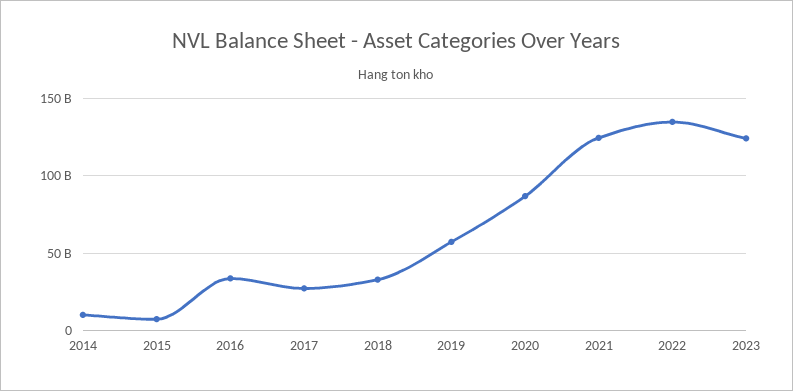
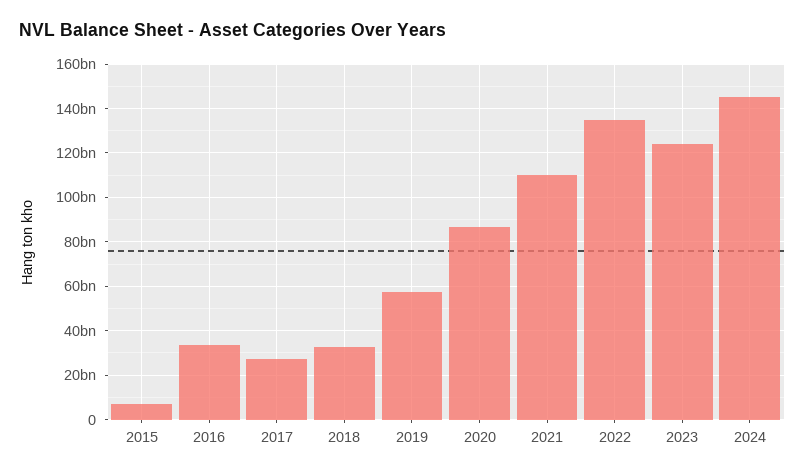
2014: 10000000000 -> none
2021: 125000000000 -> 110000000000
2024: none -> 145000000000

